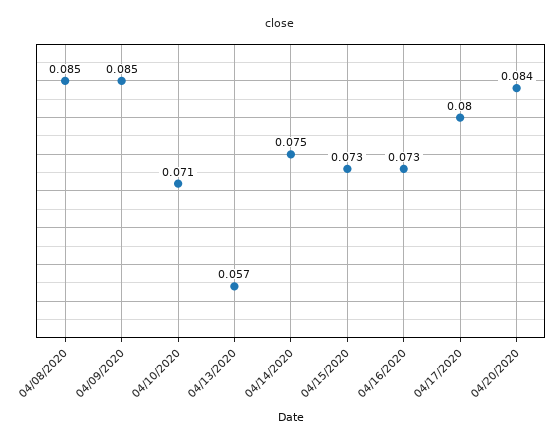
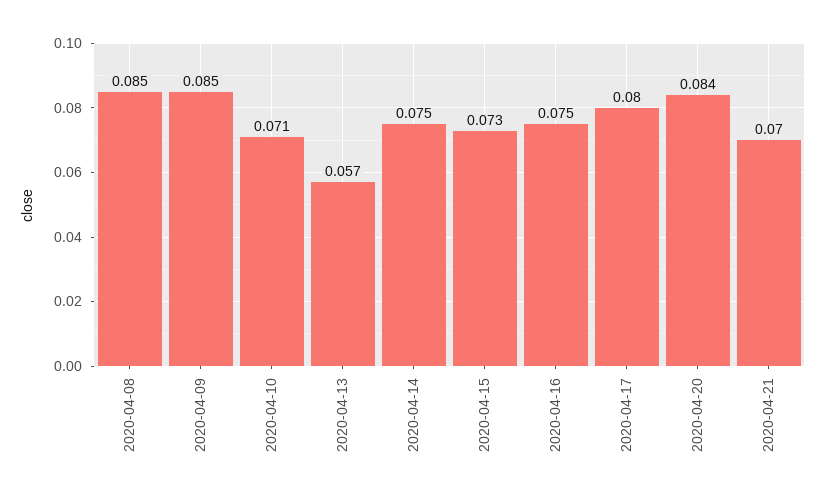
04/16/2020: 0.073 -> 0.075
2020-04-21: none -> 0.07

